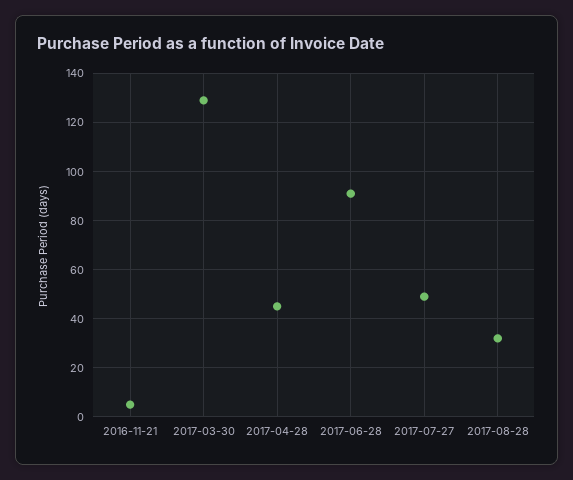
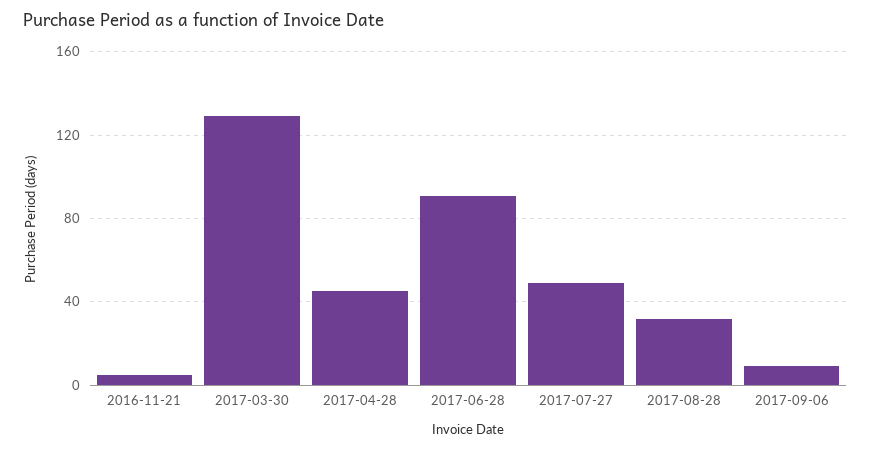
2017-09-06: none -> 10

